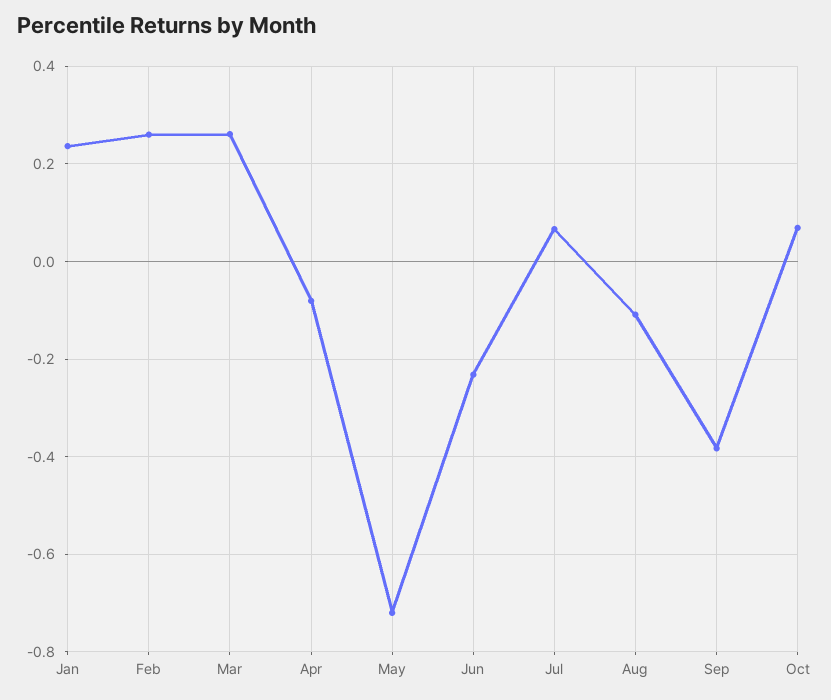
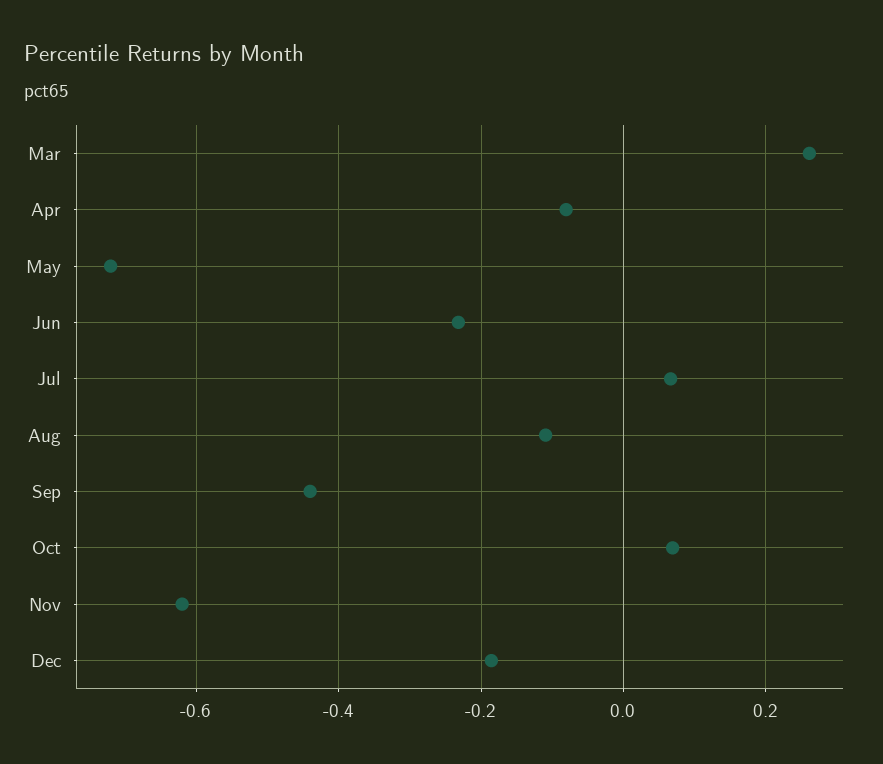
Jan: 0.24 -> none
Feb: 0.26 -> none
Sep: -0.38 -> -0.44
Nov: none -> -0.62
Dec: none -> -0.18

